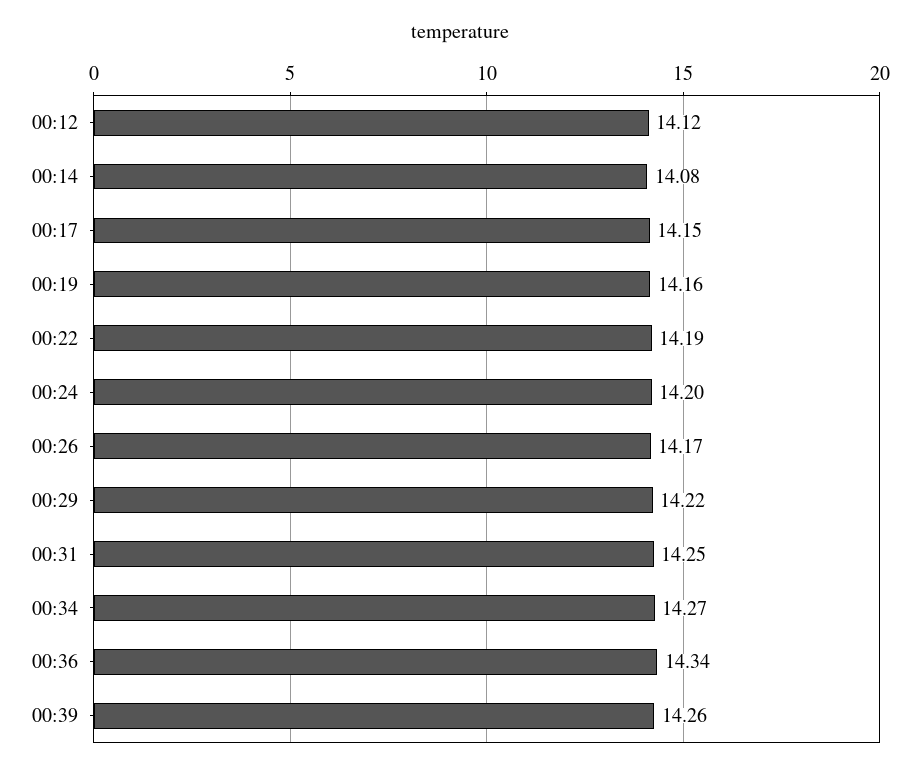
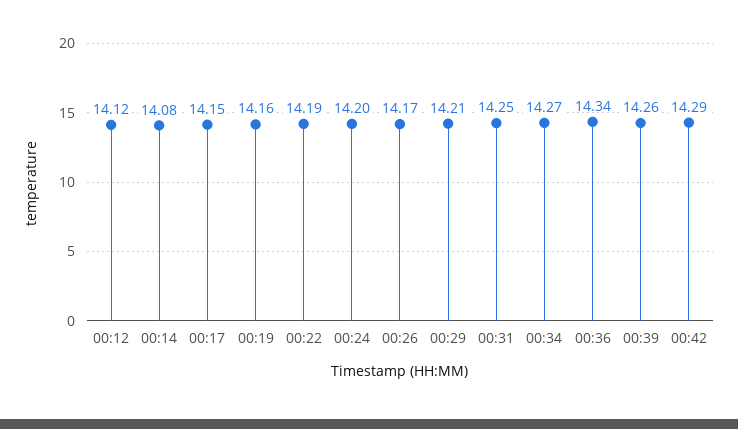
00:29: 14.22 -> 14.21
00:42: none -> 14.29

